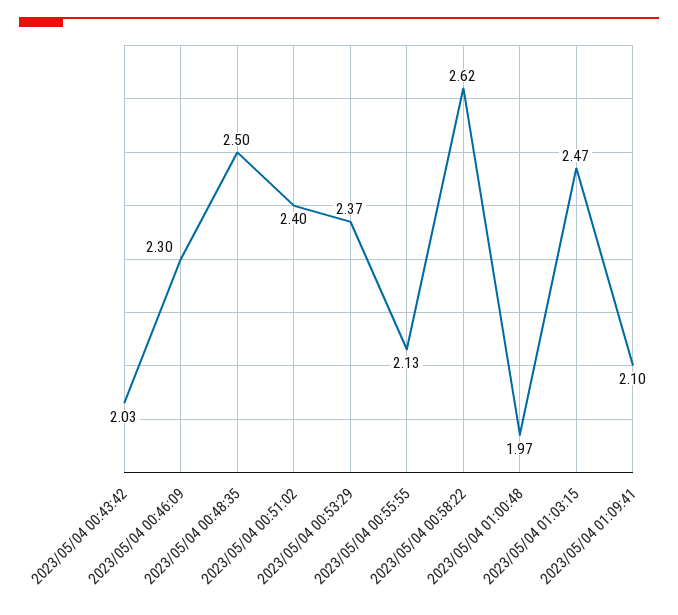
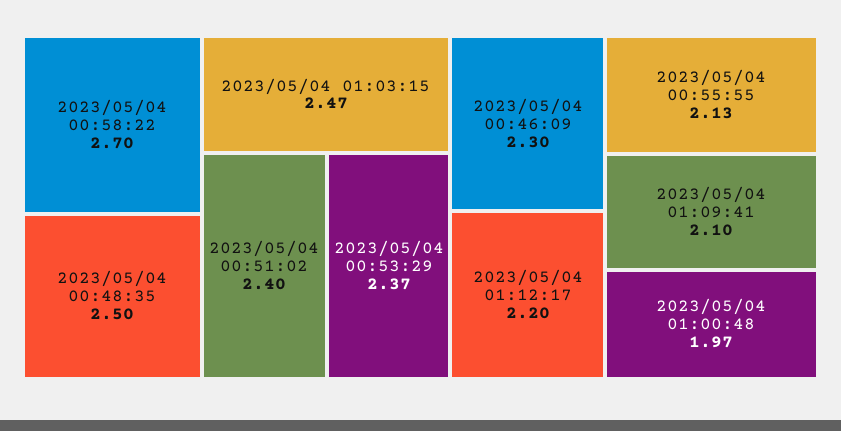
2023/05/04 00:43:42: 2.03 -> none
2023/05/04 00:58:22: 2.62 -> 2.7
2023/05/04 01:12:17: none -> 2.2

